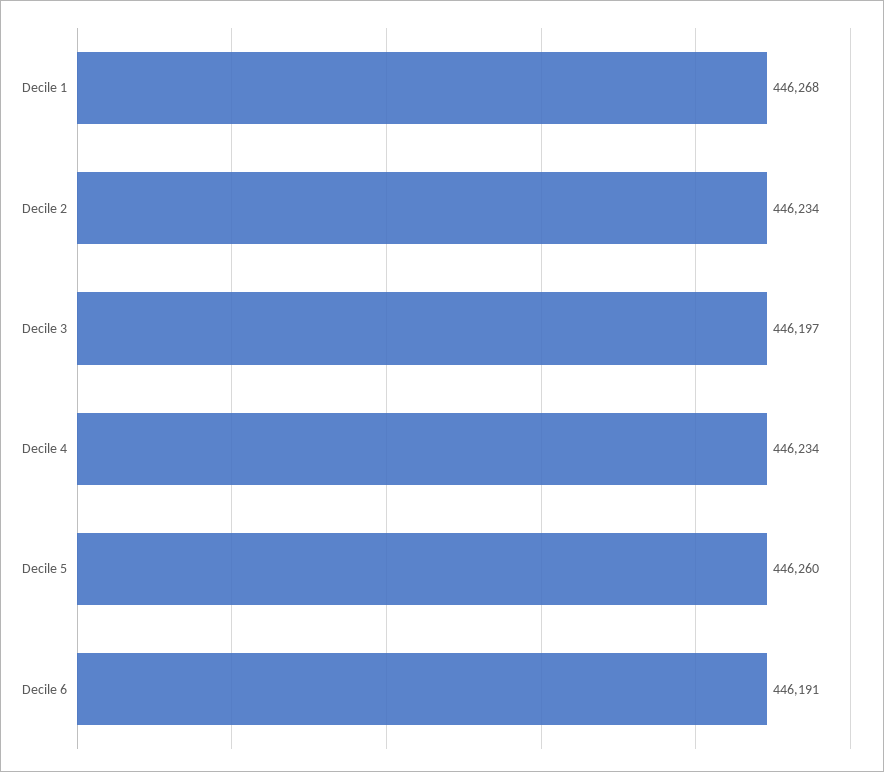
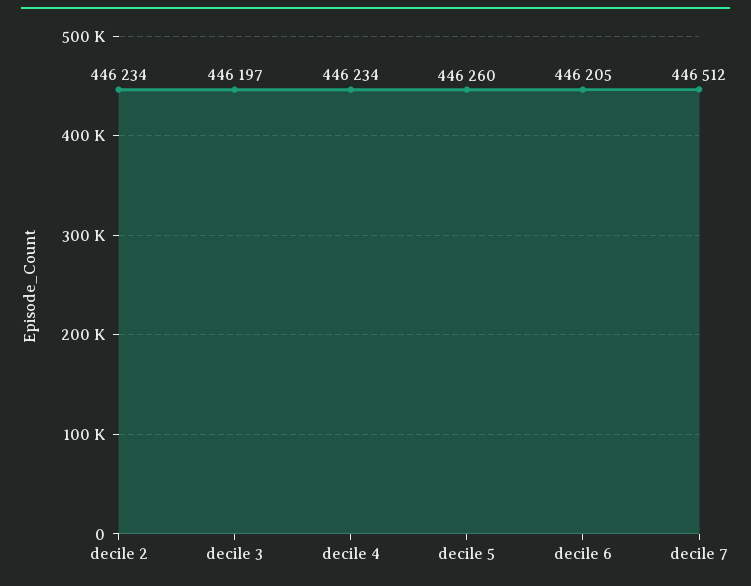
Decile 1: 446268 -> none
Decile 6: 446191 -> 446205
decile 7: none -> 446512

